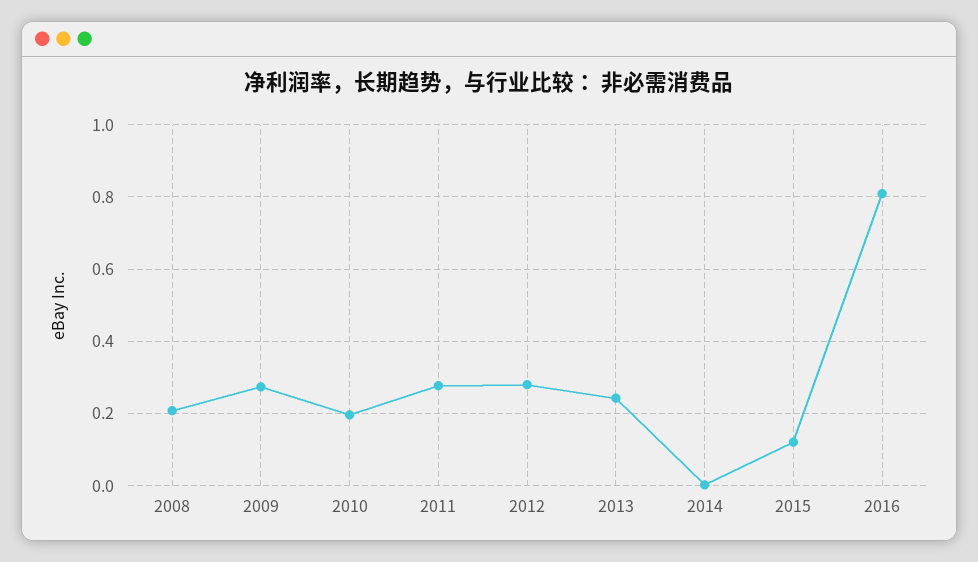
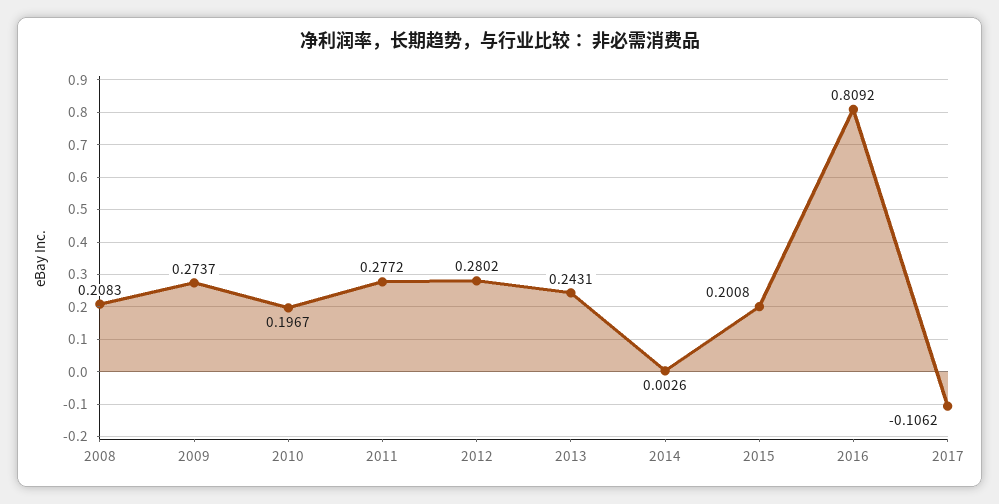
2015: 0.12 -> 0.2008
2017: none -> -0.1062

